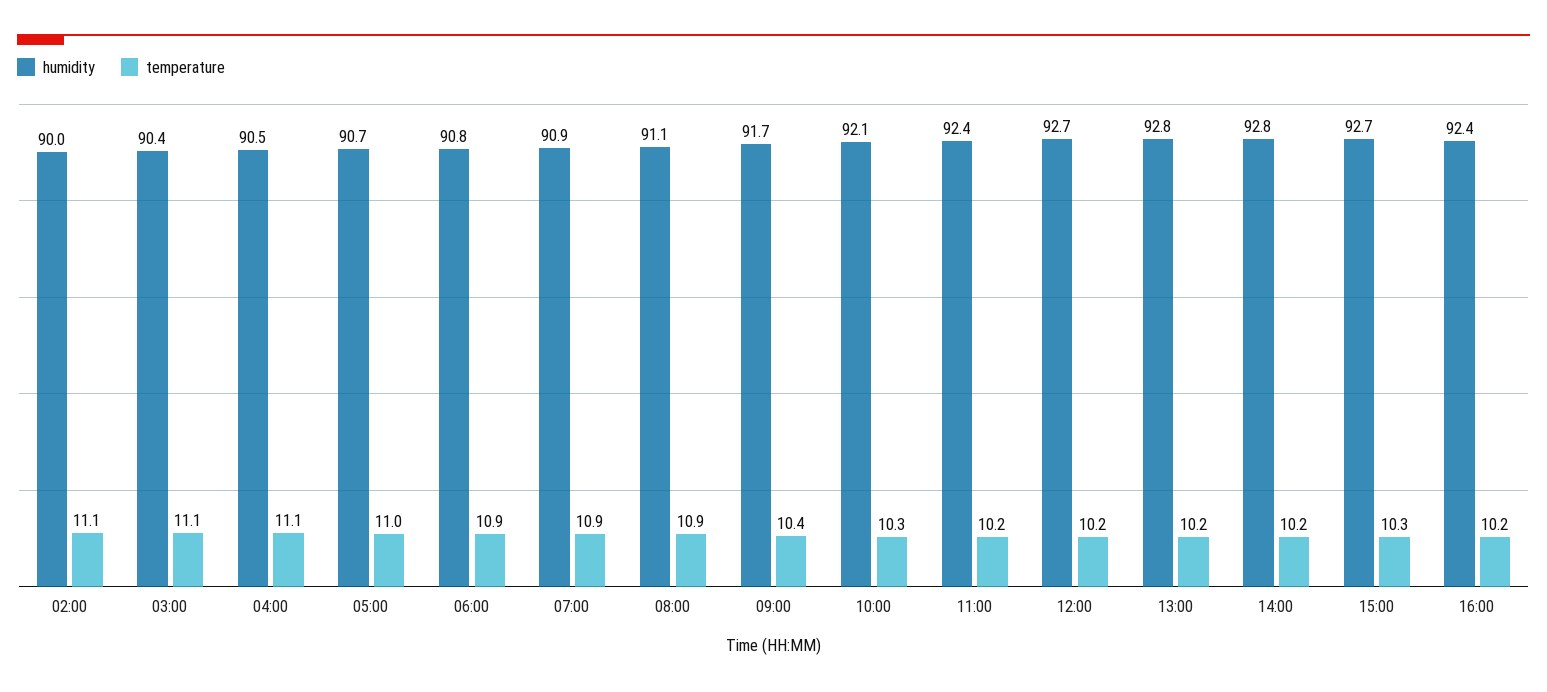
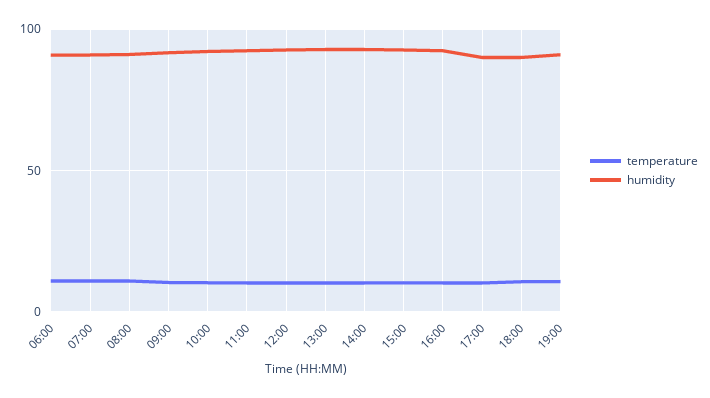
humidity, 02:00: 90 -> none
temperature, 02:00: 11.1 -> none
humidity, 03:00: 90.4 -> none
temperature, 03:00: 11.1 -> none
humidity, 04:00: 90.5 -> none
temperature, 04:00: 11.1 -> none
humidity, 05:00: 90.7 -> none
temperature, 05:00: 11 -> none
temperature, 17:00: none -> 10
humidity, 17:00: none -> 90
temperature, 18:00: none -> 10
humidity, 18:00: none -> 90
temperature, 19:00: none -> 10
humidity, 19:00: none -> 90

